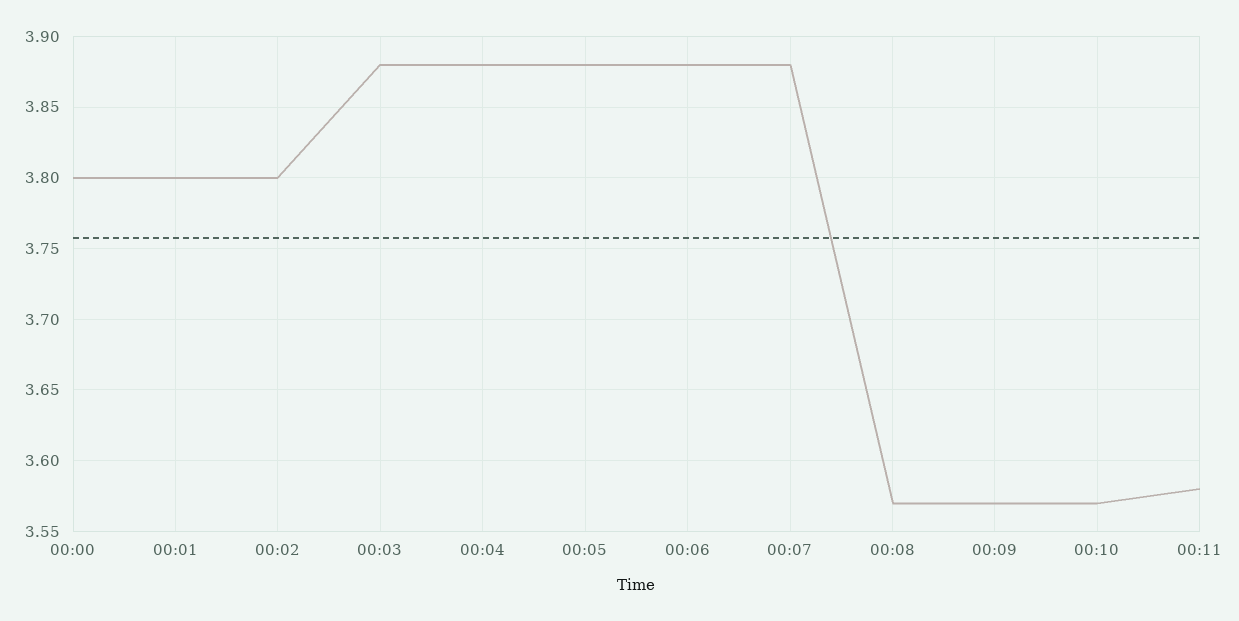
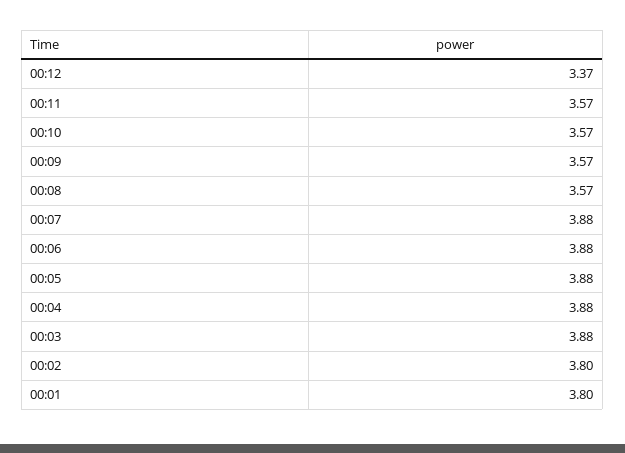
00:00: 3.8 -> none
00:11: 3.58 -> 3.57
00:12: none -> 3.37

